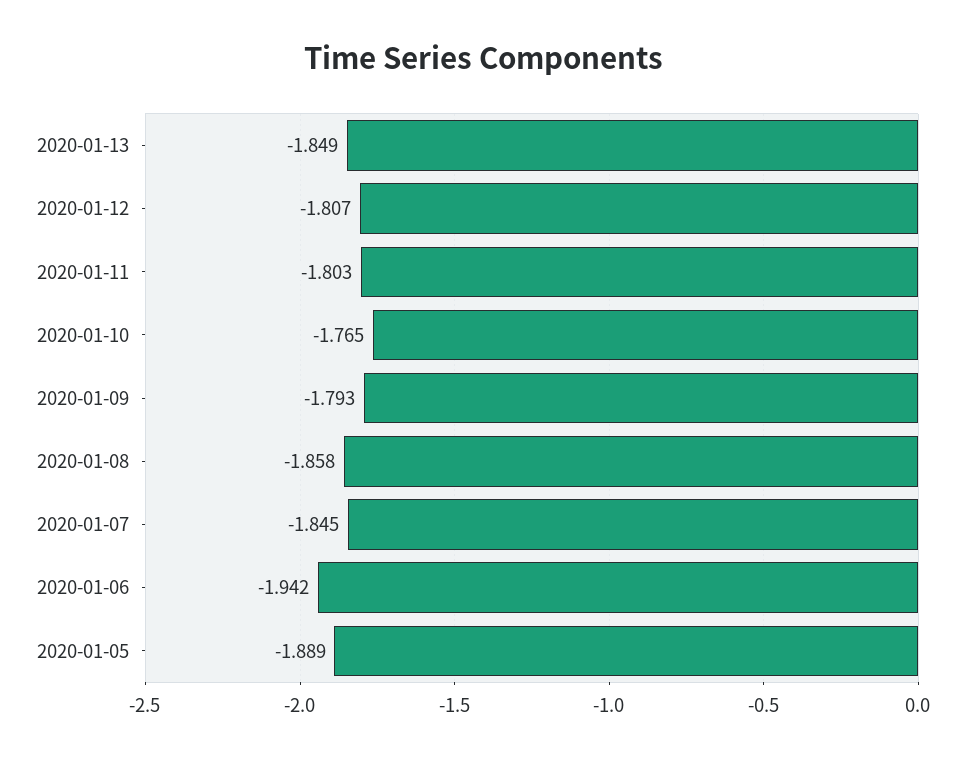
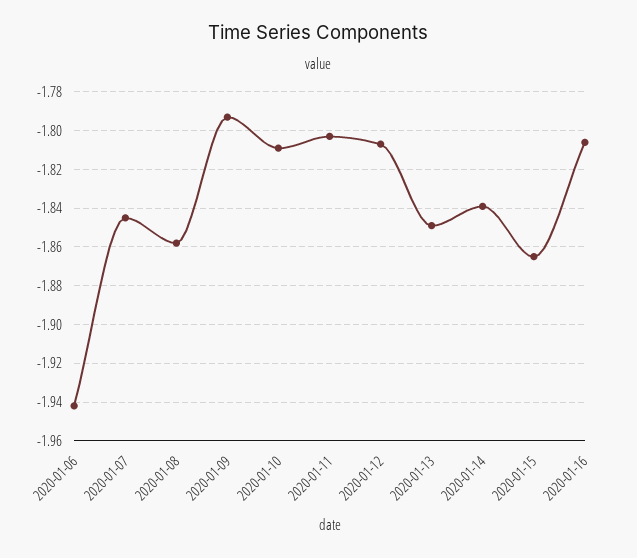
2020-01-10: -1.765 -> -1.81
2020-01-05: -1.889 -> none
2020-01-14: none -> -1.84
2020-01-15: none -> -1.865
2020-01-16: none -> -1.805

